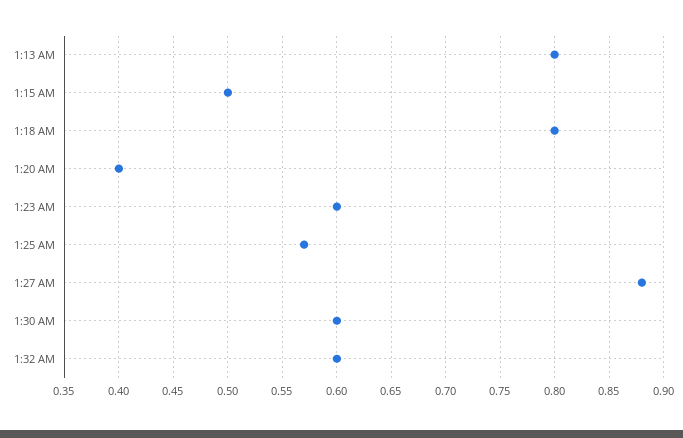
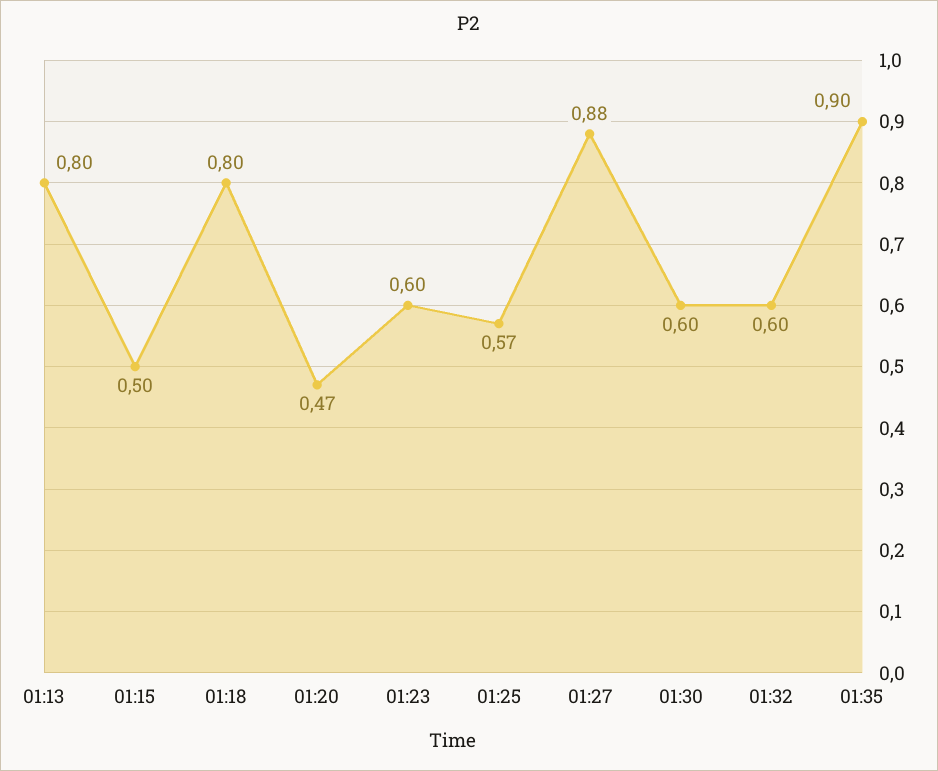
1:20 AM: 0.4 -> 0.47
01:35: none -> 0.9

